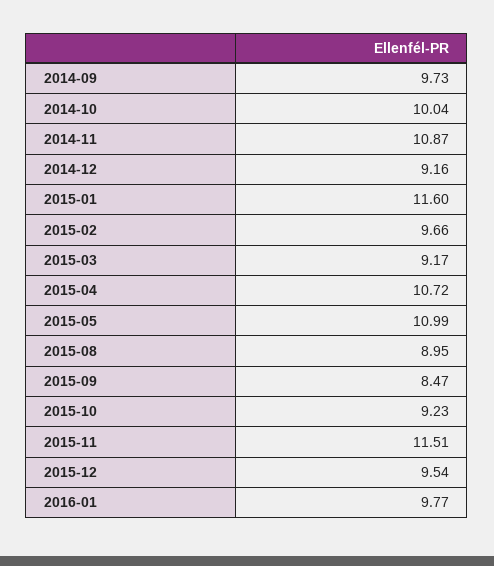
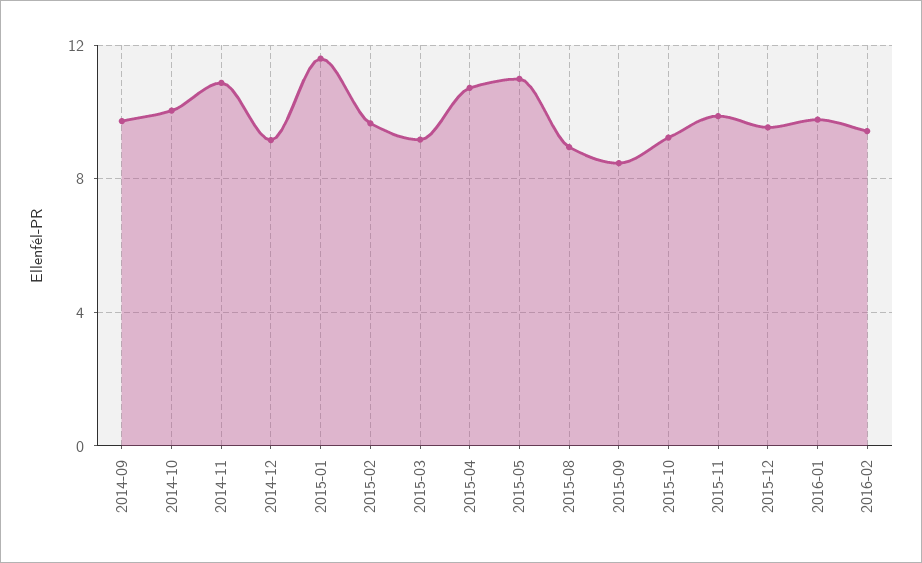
2015-11: 11.51 -> 10
2016-02: none -> 9.5

